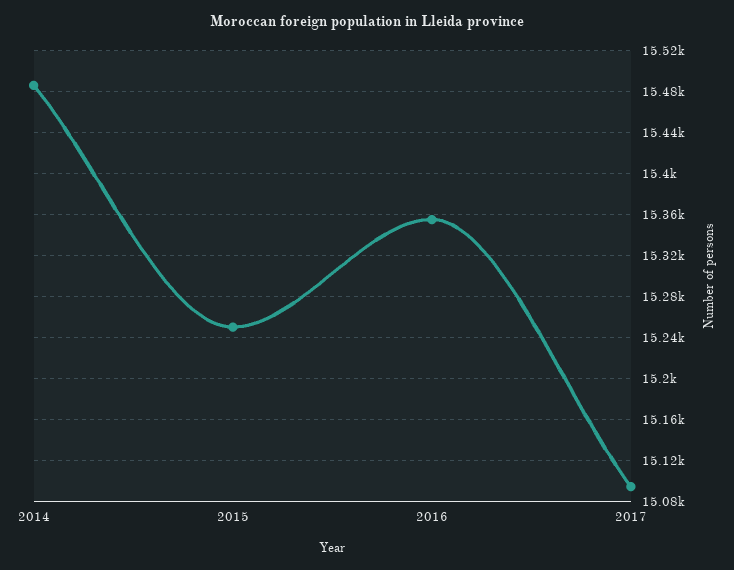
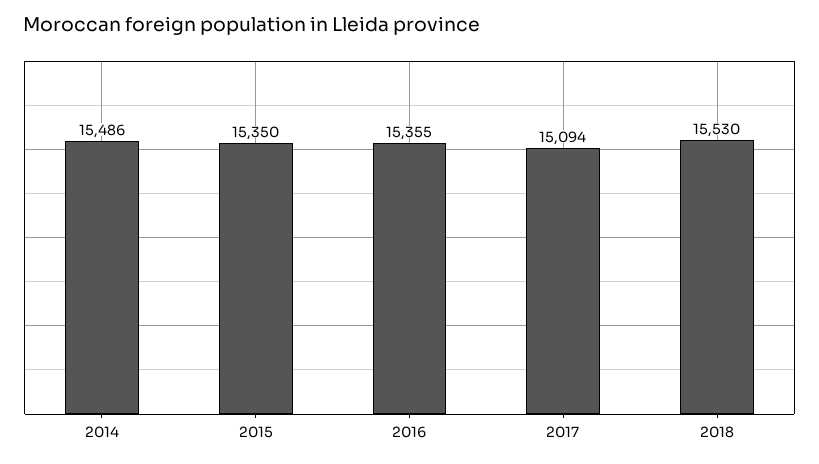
2015: 15250 -> 15350
2018: none -> 15530

